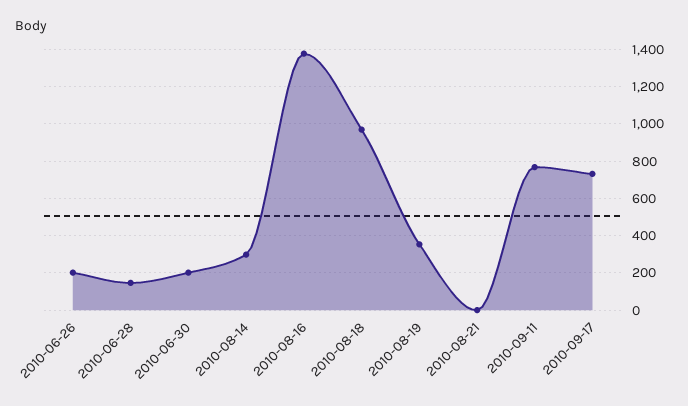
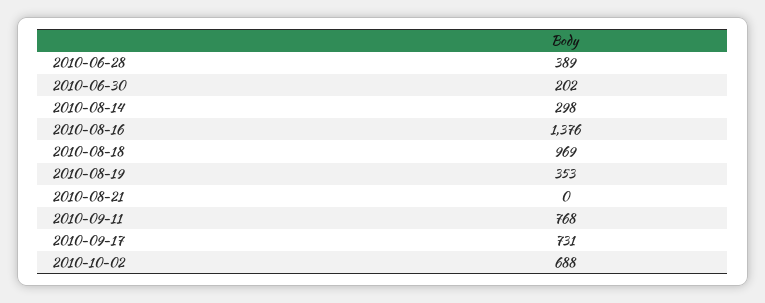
2010-06-26: 200 -> none
2010-06-28: 150 -> 389
2010-10-02: none -> 688

